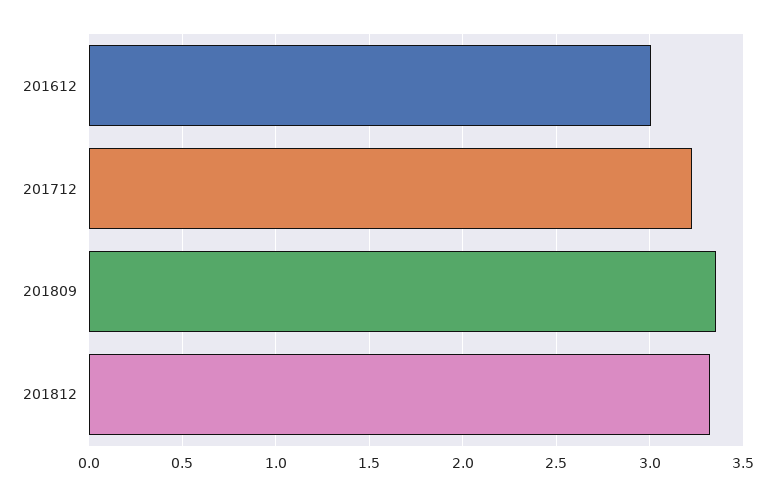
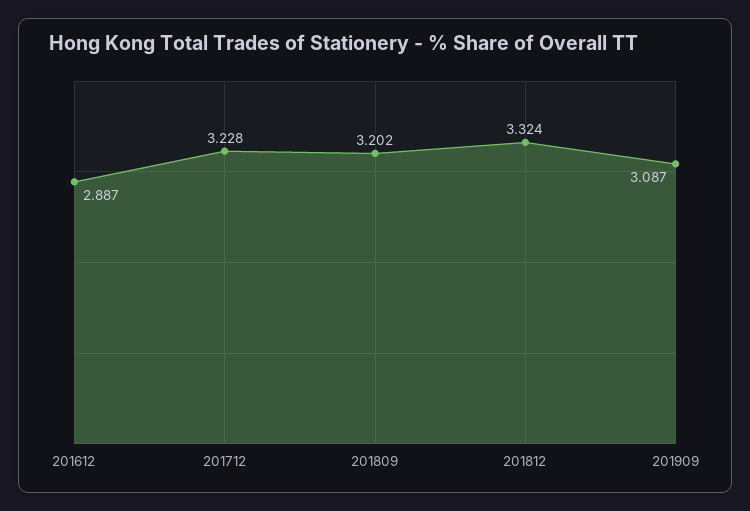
201612: 3 -> 2.887
201809: 3.35 -> 3.202
201909: none -> 3.087

